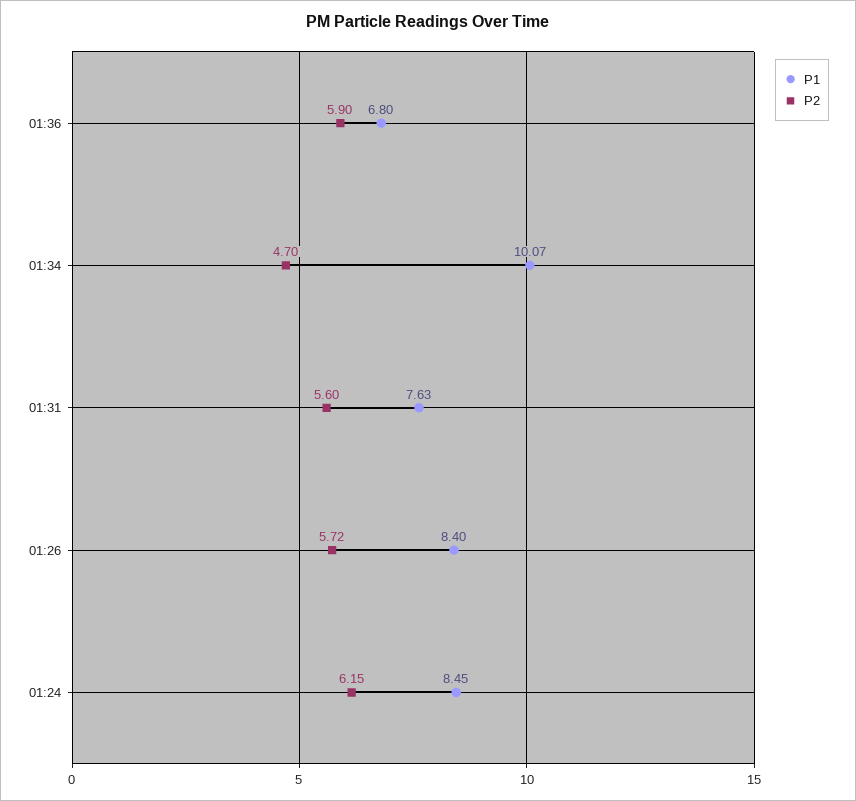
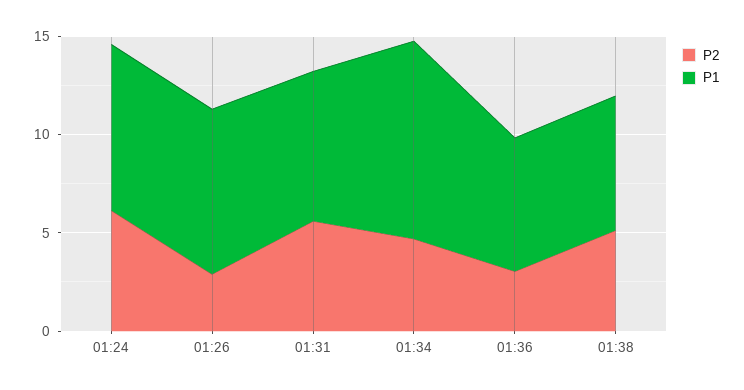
P2, 01:36: 5.9 -> 3
P2, 01:26: 5.72 -> 3
P2, 01:38: none -> 5
P1, 01:38: none -> 7

